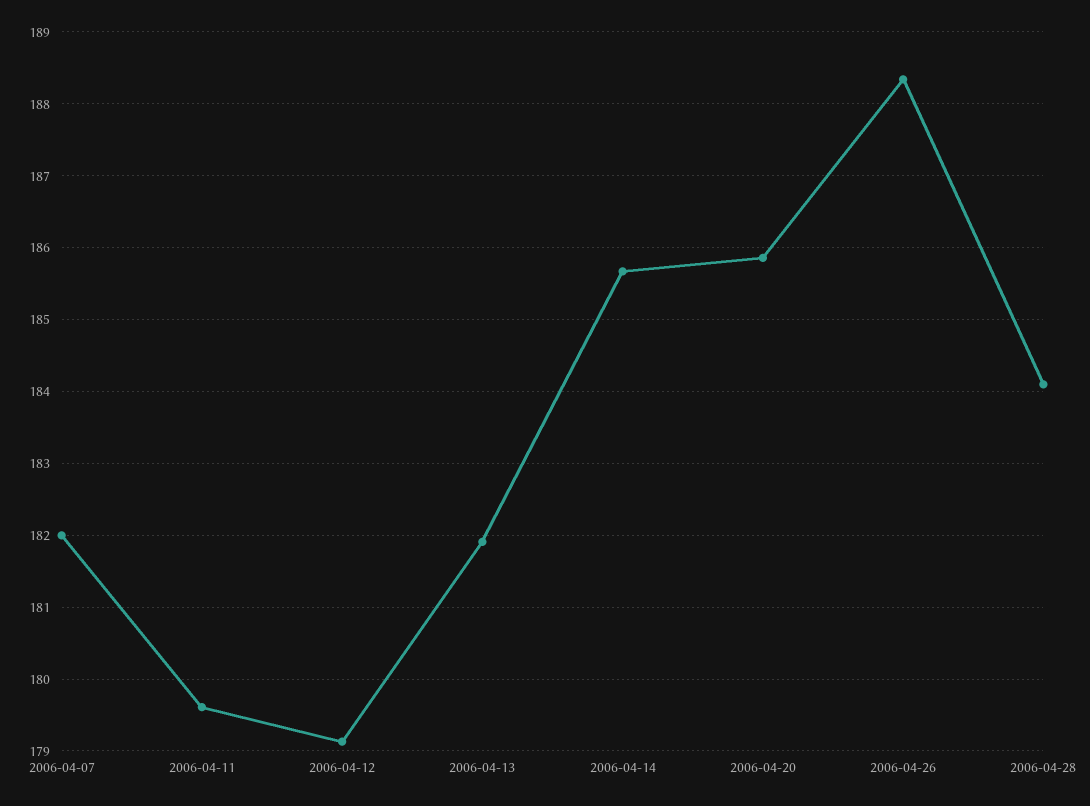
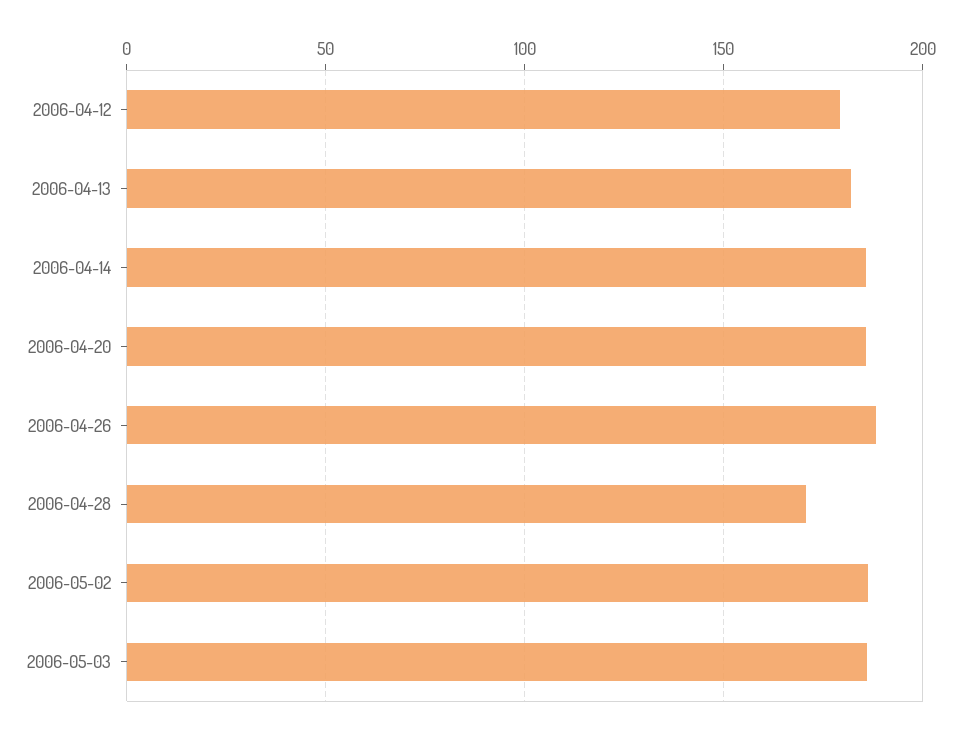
2006-04-07: 182 -> none
2006-04-11: 179.6 -> none
2006-04-28: 184.1 -> 170
2006-05-02: none -> 185
2006-05-03: none -> 185

